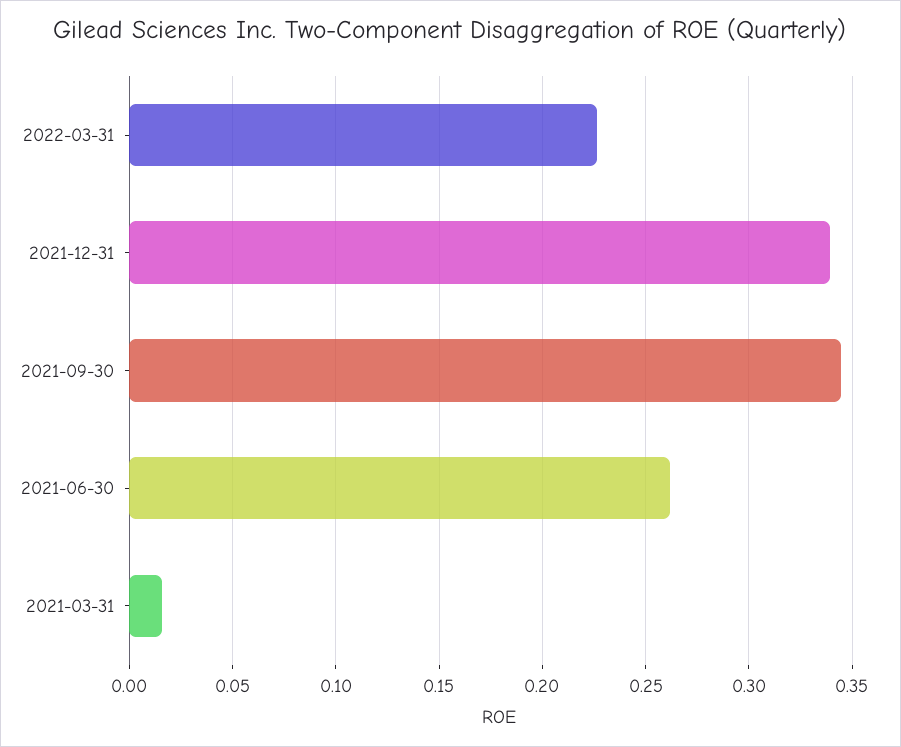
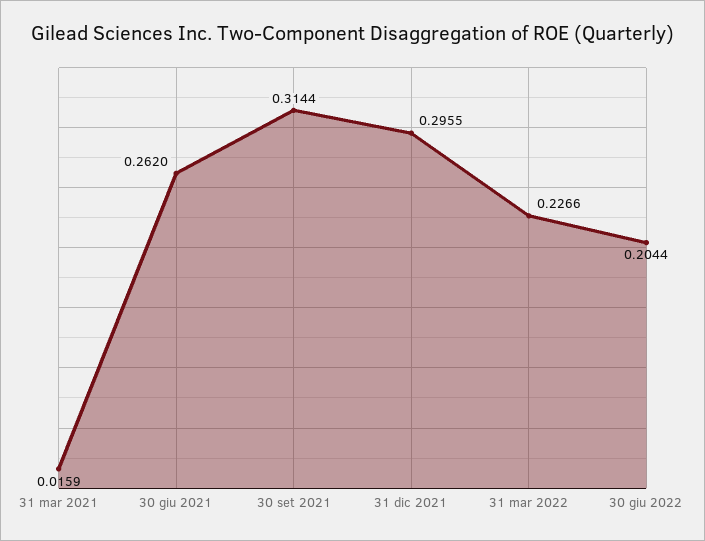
2021-12-31: 0.34 -> 0.2955
2021-09-30: 0.345 -> 0.3144
30 giu 2022: none -> 0.2044

